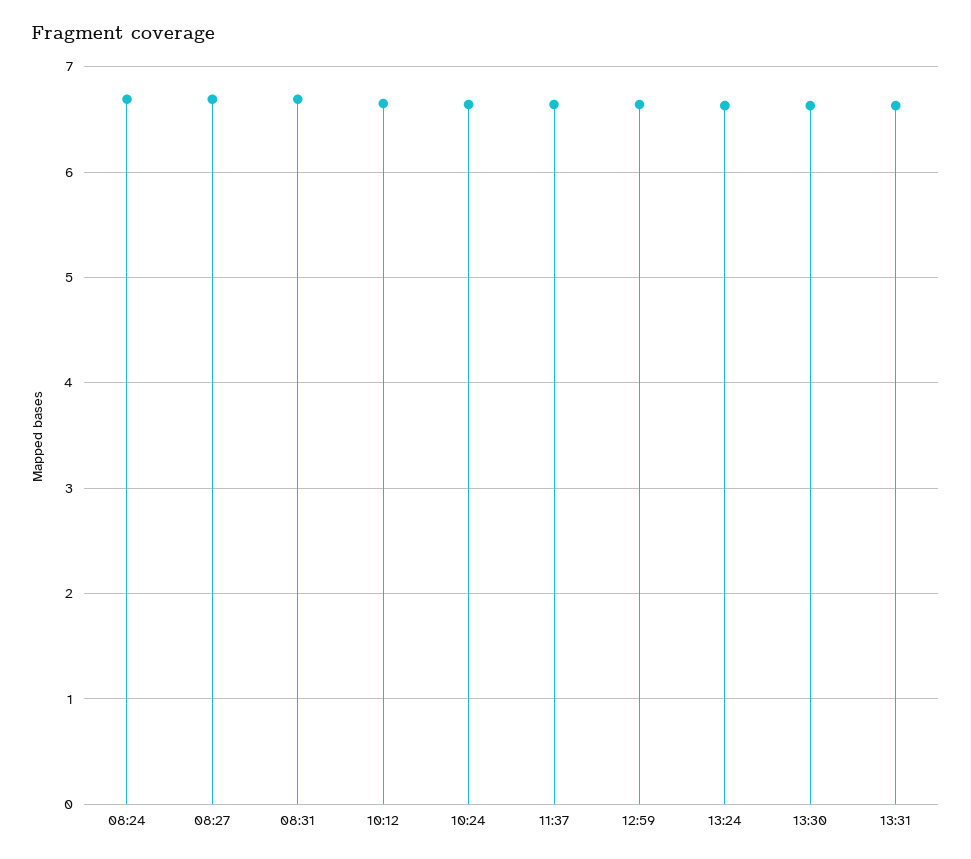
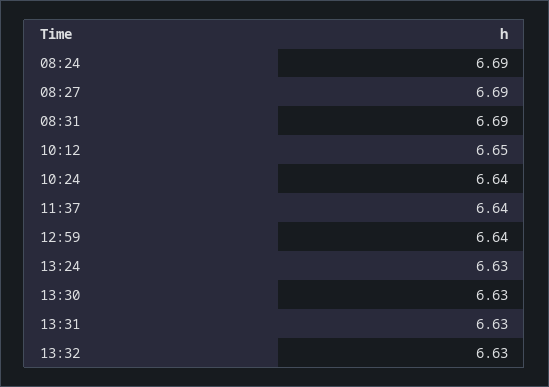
13:32: none -> 6.63

